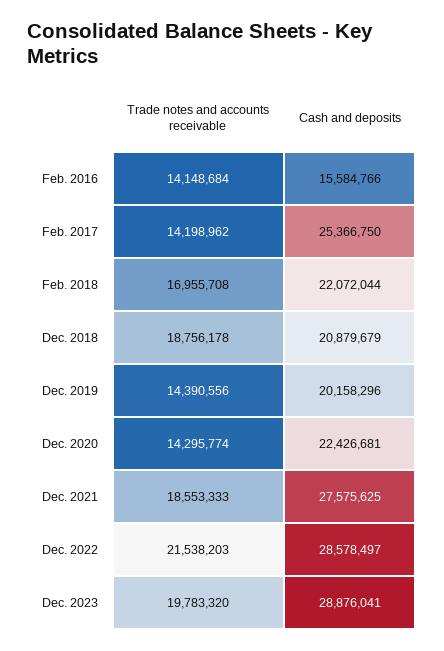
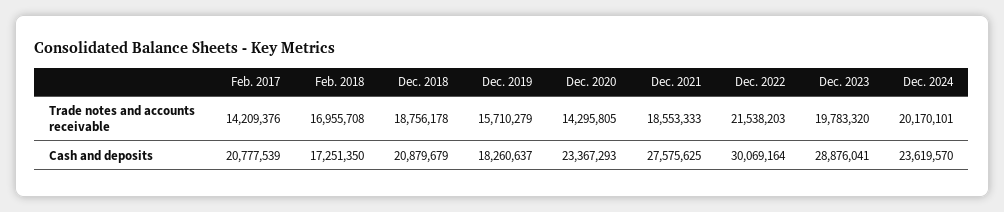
Trade notes and accounts receivable, Feb. 2016: 14148684 -> none
Cash and deposits, Feb. 2016: 15584766 -> none
Trade notes and accounts receivable, Feb. 2017: 14198962 -> 14209376
Cash and deposits, Feb. 2017: 25366750 -> 20777539
Cash and deposits, Feb. 2018: 22072044 -> 17251350
Trade notes and accounts receivable, Dec. 2019: 14390556 -> 15710279
Cash and deposits, Dec. 2019: 20158296 -> 18260637
Trade notes and accounts receivable, Dec. 2020: 14295774 -> 14295805
Cash and deposits, Dec. 2020: 22426681 -> 23367293
Cash and deposits, Dec. 2022: 28578497 -> 30069164
Trade notes and accounts receivable, Dec. 2024: none -> 20170101
Cash and deposits, Dec. 2024: none -> 23619570

